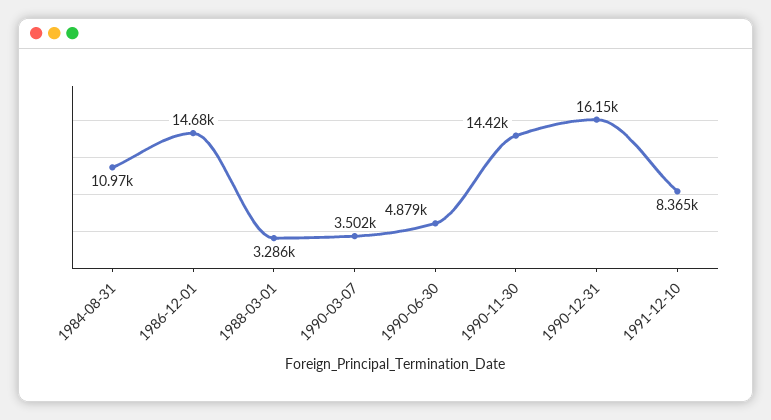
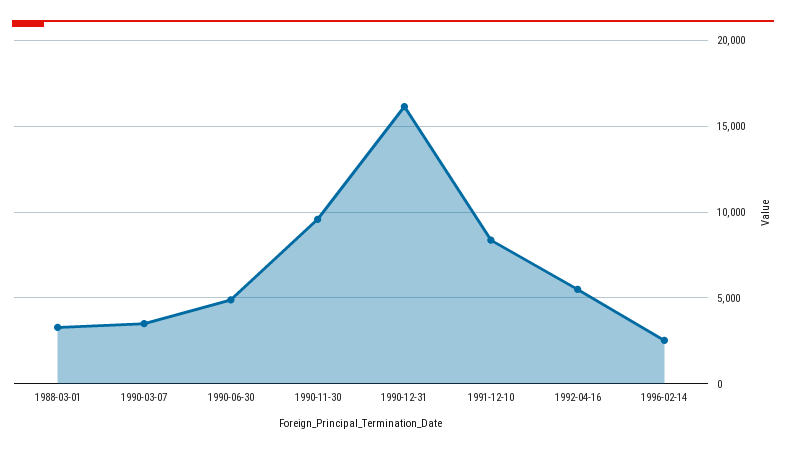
1984-08-31: 10970 -> none
1986-12-01: 14680 -> none
1990-11-30: 14420 -> 9500
1992-04-16: none -> 5500
1996-02-14: none -> 2500

